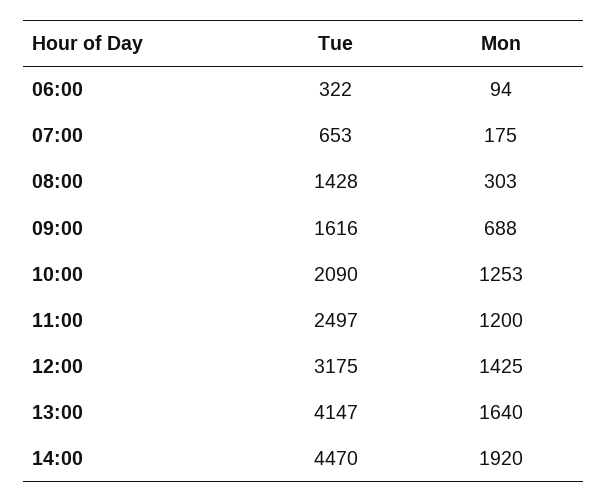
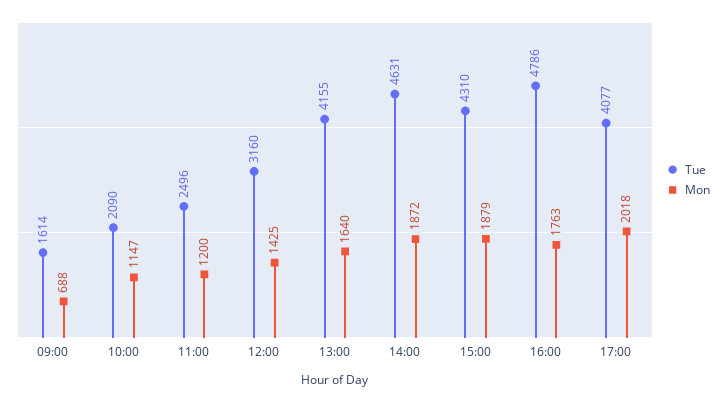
Tue, 06:00: 322 -> none
Mon, 06:00: 94 -> none
Tue, 07:00: 653 -> none
Mon, 07:00: 175 -> none
Tue, 08:00: 1428 -> none
Mon, 08:00: 303 -> none
Tue, 09:00: 1616 -> 1614
Mon, 10:00: 1253 -> 1147
Tue, 11:00: 2497 -> 2496
Tue, 12:00: 3175 -> 3160
Tue, 13:00: 4147 -> 4155
Tue, 14:00: 4470 -> 4631
Mon, 14:00: 1920 -> 1872
Tue, 15:00: none -> 4310
Mon, 15:00: none -> 1879
Tue, 16:00: none -> 4786
Mon, 16:00: none -> 1763
Tue, 17:00: none -> 4077
Mon, 17:00: none -> 2018

